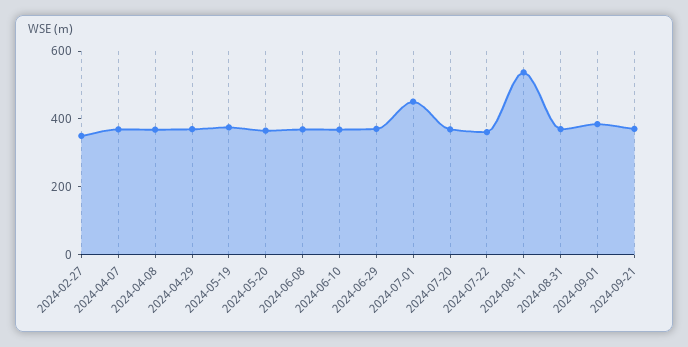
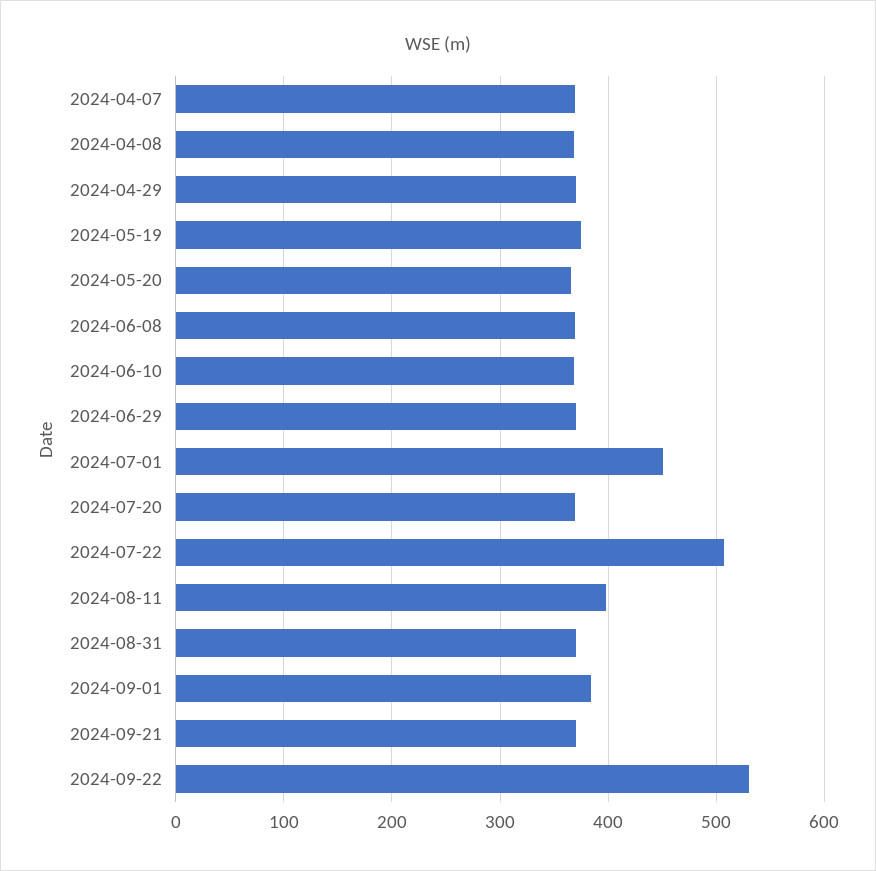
2024-02-27: 350 -> none
2024-07-22: 350 -> 510
2024-08-11: 550 -> 400
2024-09-22: none -> 530

